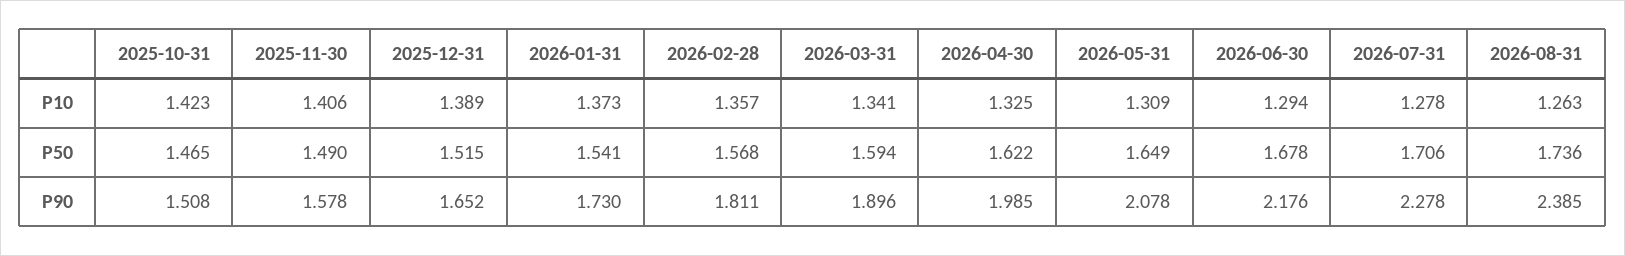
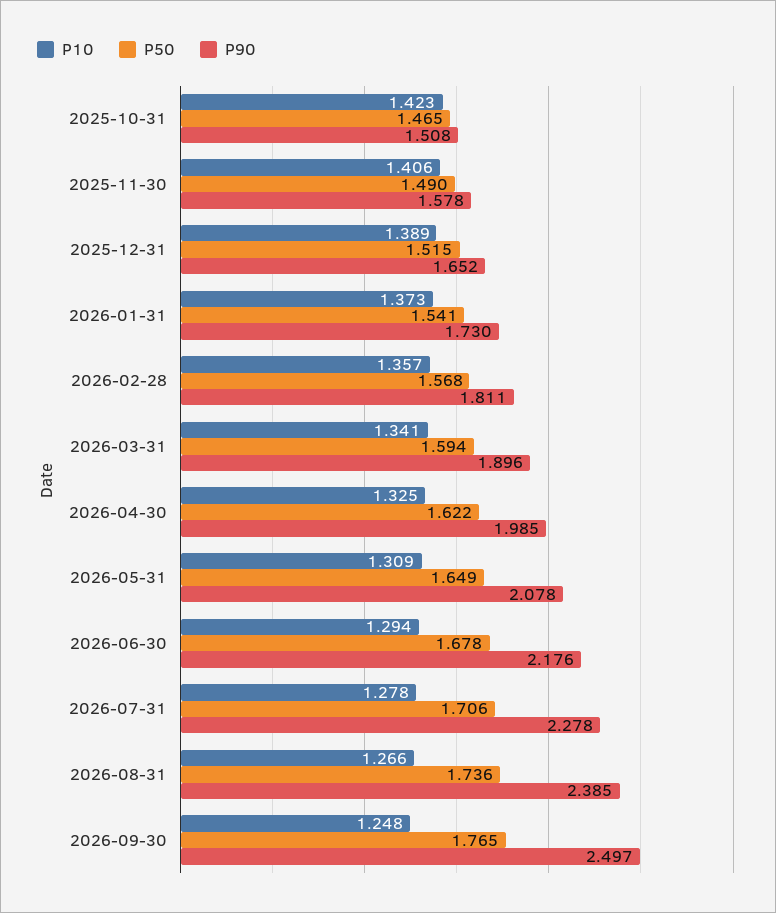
P10, 2026-08-31: 1.263 -> 1.266
P10, 2026-09-30: none -> 1.248
P50, 2026-09-30: none -> 1.765
P90, 2026-09-30: none -> 2.497

